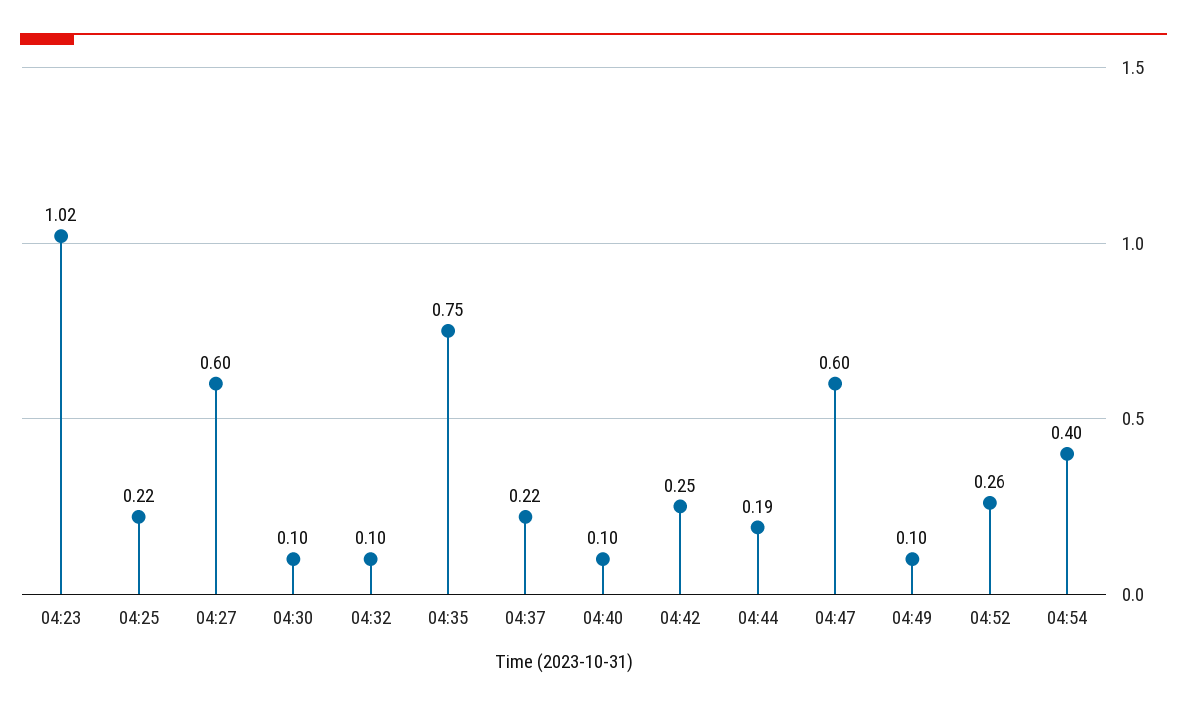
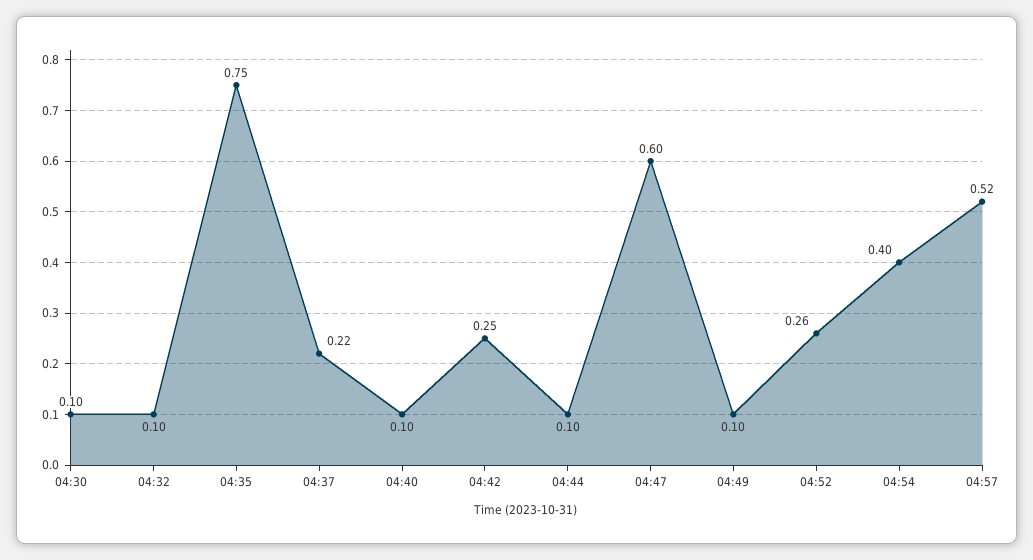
04:23: 1.02 -> none
04:25: 0.22 -> none
04:27: 0.6 -> none
04:44: 0.19 -> 0.1
04:57: none -> 0.52

